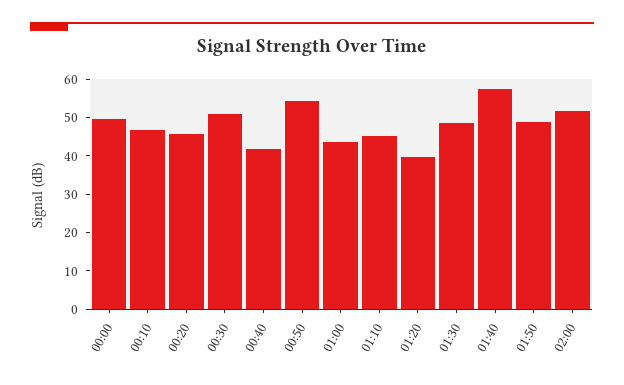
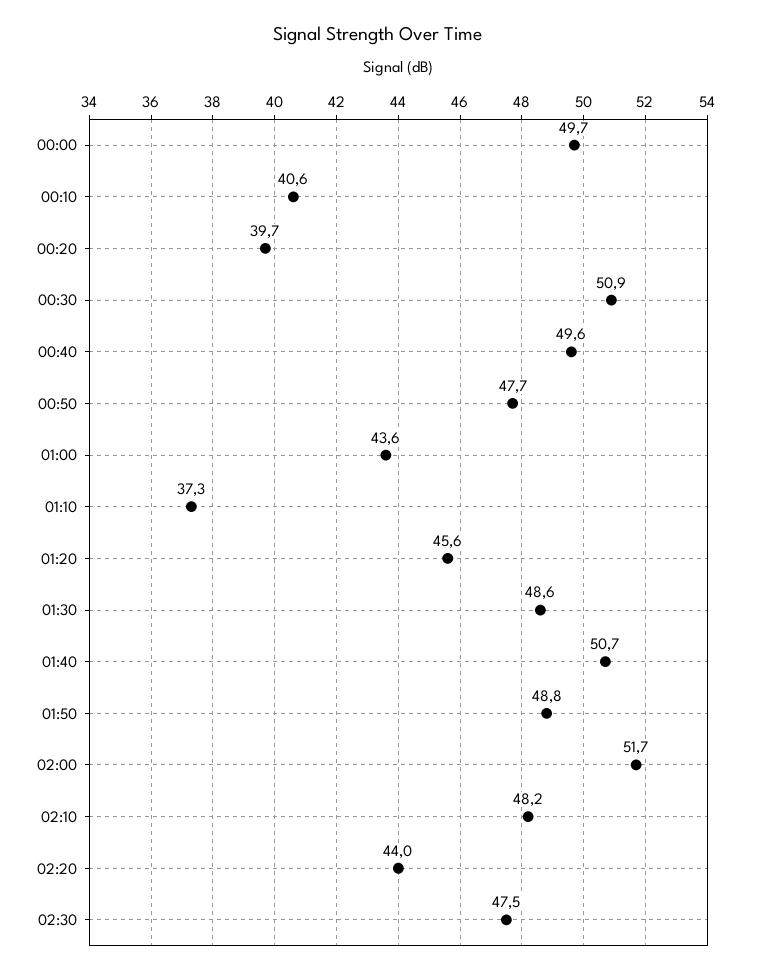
00:10: 47.5 -> 40.6
00:20: 45 -> 39.7
00:40: 42.5 -> 49.6
00:50: 55 -> 47.7
01:10: 45 -> 37.3
01:20: 40 -> 45.6
01:40: 57.5 -> 50.7
02:10: none -> 48.2
02:20: none -> 44
02:30: none -> 47.5

